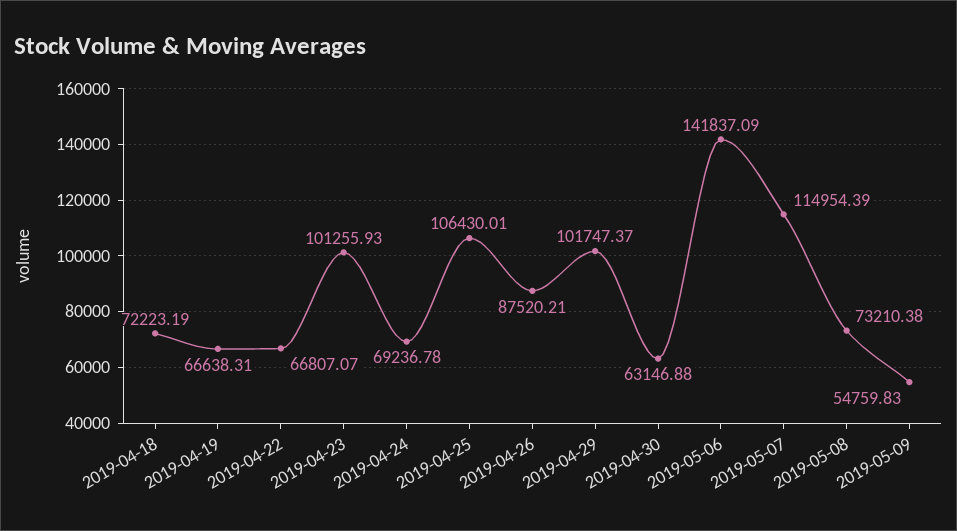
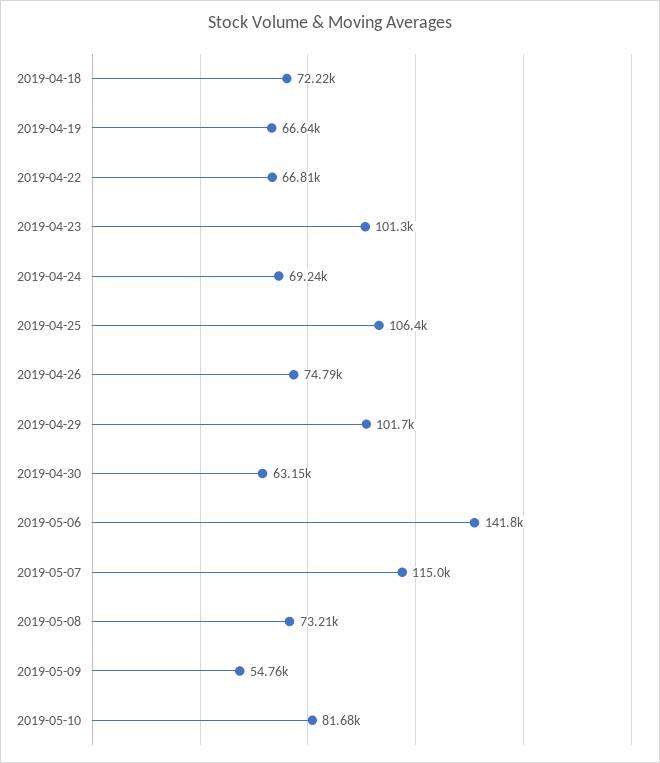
2019-04-26: 87520.21 -> 74790
2019-05-10: none -> 81680

